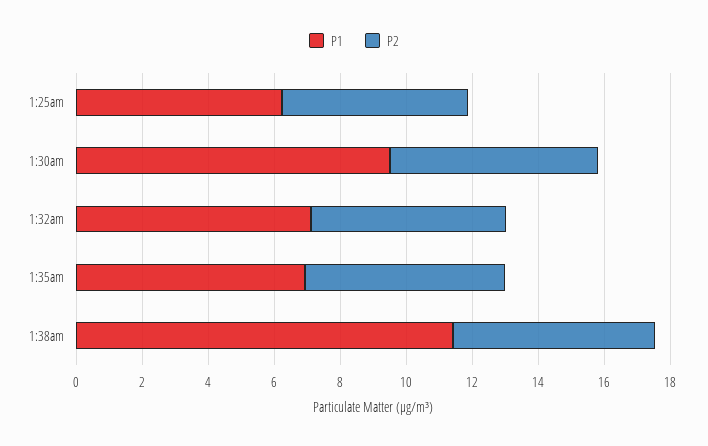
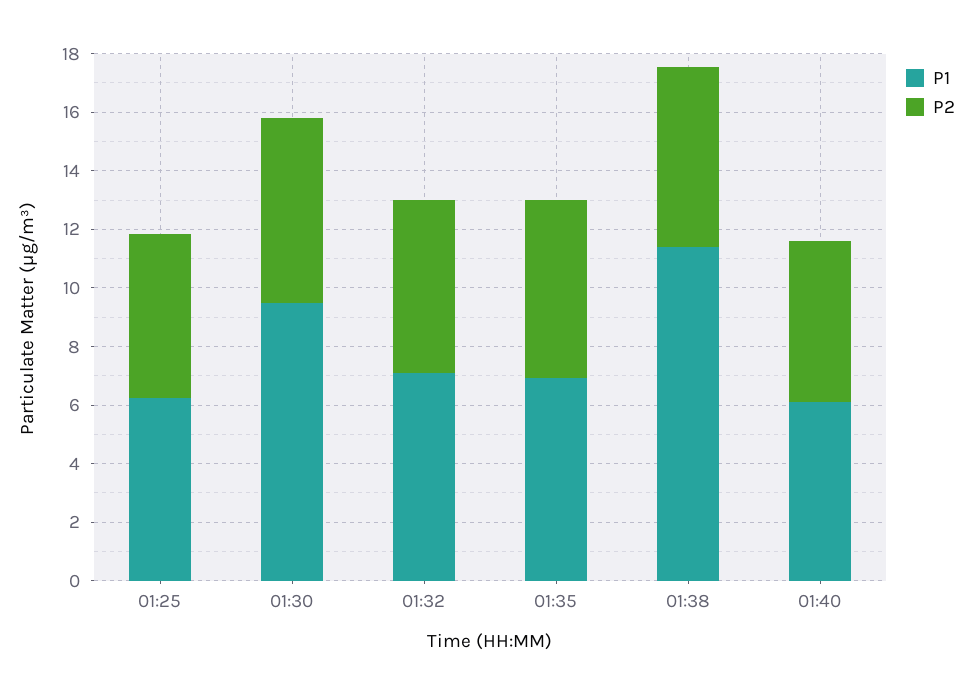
P1, 01:40: none -> 6
P2, 01:40: none -> 5.5

